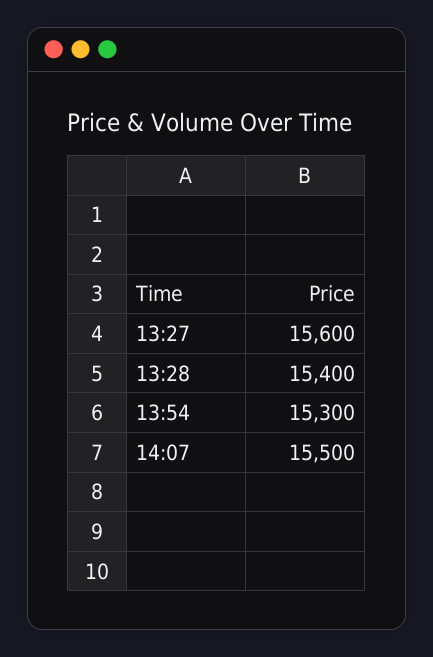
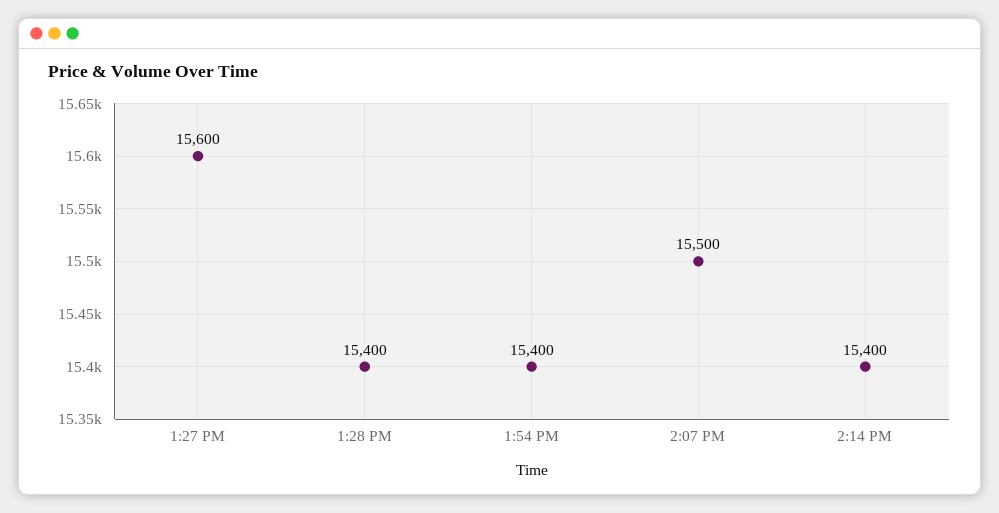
13:54: 15300 -> 15400
2:14 PM: none -> 15400

